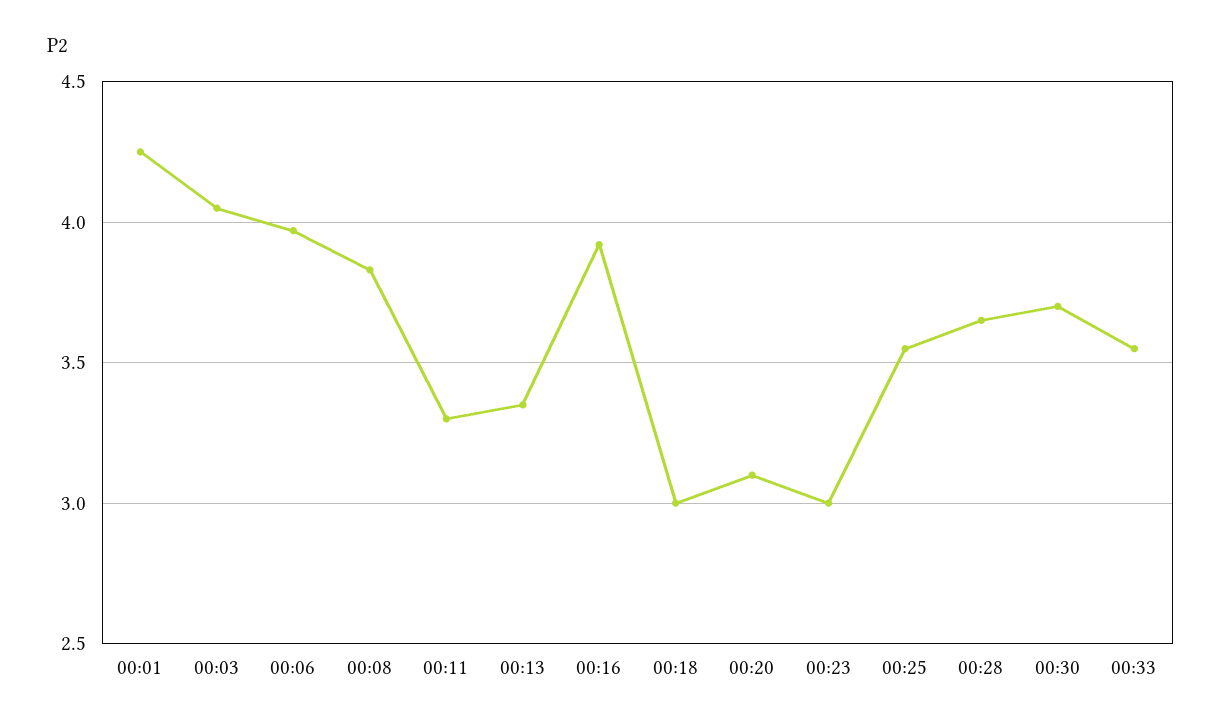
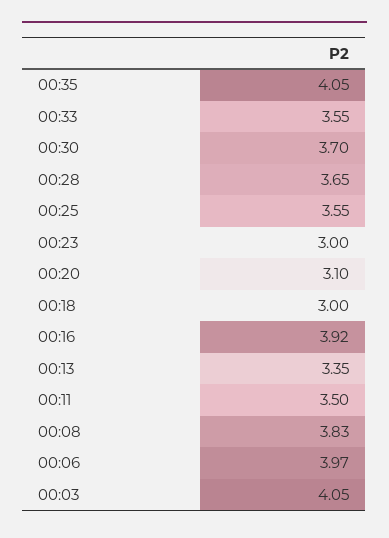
00:01: 4.25 -> none
00:11: 3.3 -> 3.5
00:35: none -> 4.05

